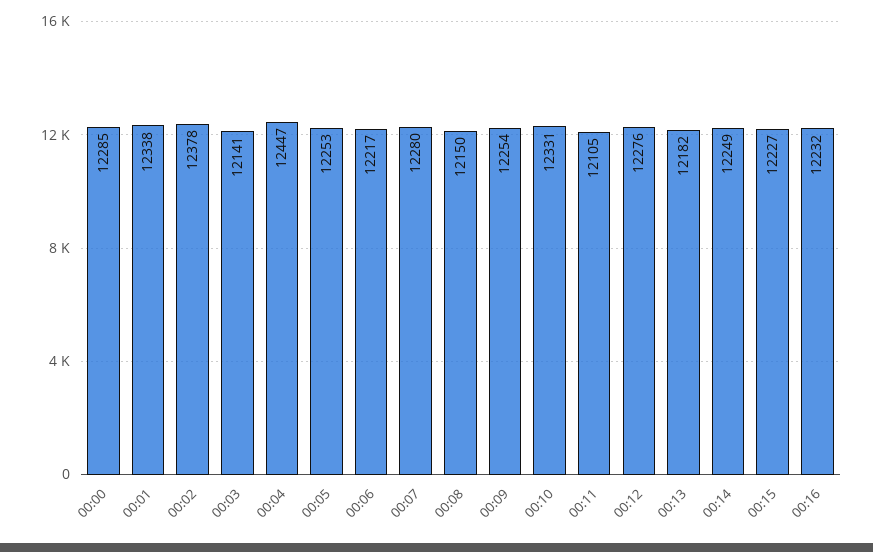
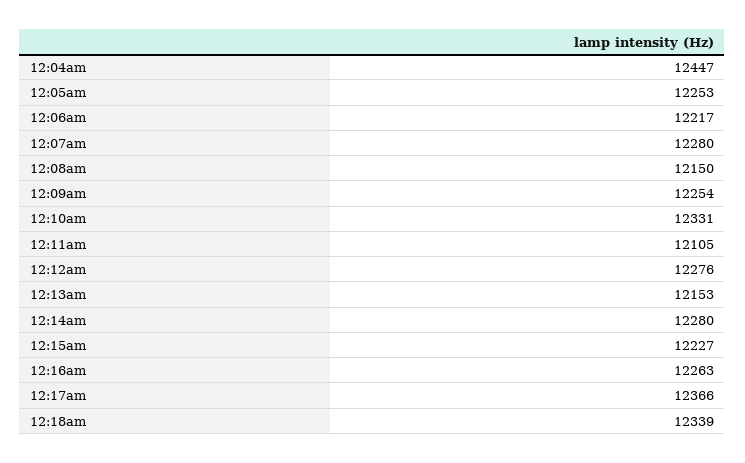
00:00: 12285 -> none
00:01: 12338 -> none
00:02: 12378 -> none
00:03: 12141 -> none
00:13: 12182 -> 12153
00:14: 12249 -> 12280
00:16: 12232 -> 12263
12:17am: none -> 12366
12:18am: none -> 12339

